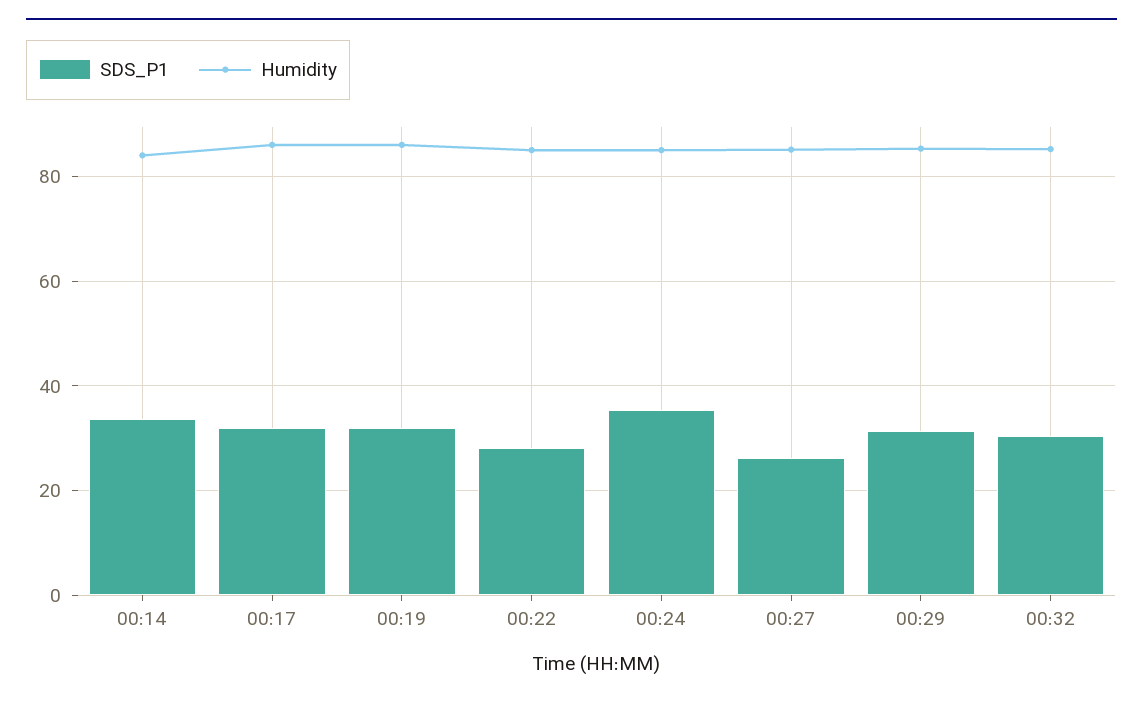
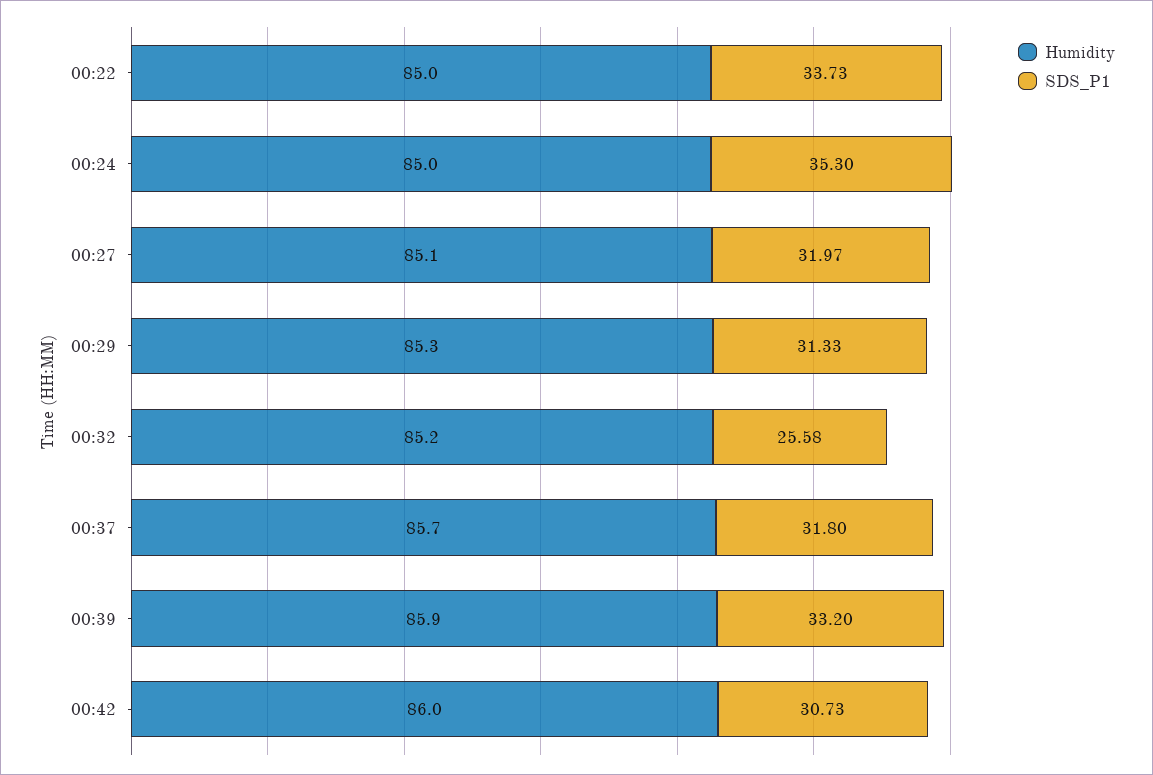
SDS_P1, 00:14: 34 -> none
Humidity, 00:14: 84 -> none
SDS_P1, 00:17: 32 -> none
Humidity, 00:17: 86 -> none
SDS_P1, 00:19: 32 -> none
Humidity, 00:19: 86 -> none
SDS_P1, 00:22: 28 -> 33.73
SDS_P1, 00:27: 26 -> 31.97
SDS_P1, 00:32: 30 -> 25.58
Humidity, 00:37: none -> 85.7
SDS_P1, 00:37: none -> 31.8
Humidity, 00:39: none -> 85.9
SDS_P1, 00:39: none -> 33.2
Humidity, 00:42: none -> 86
SDS_P1, 00:42: none -> 30.73

